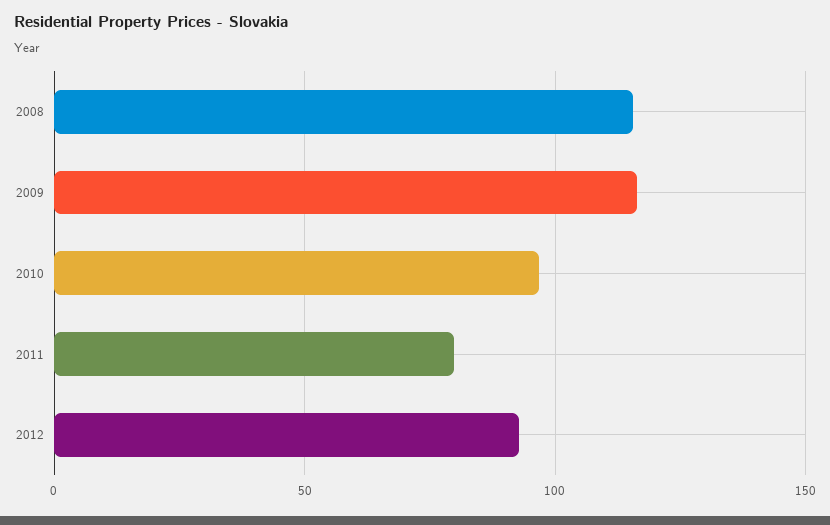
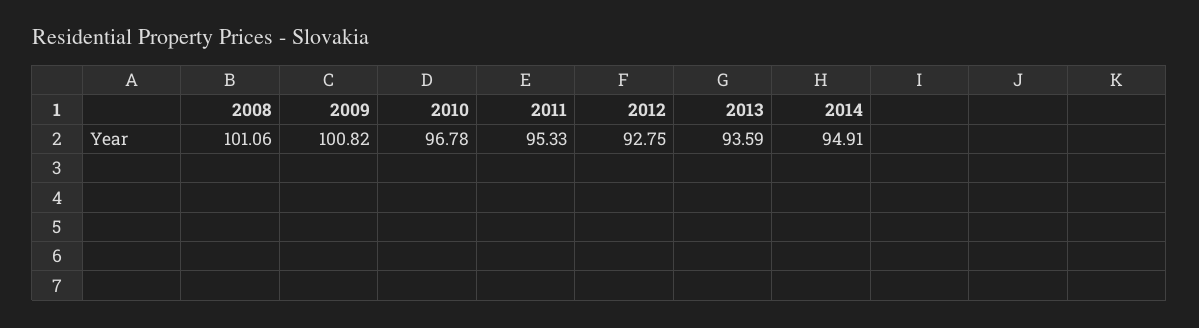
2008: 115 -> 101.06
2009: 115 -> 100.82
2011: 80 -> 95.33
2013: none -> 93.59
2014: none -> 94.91

